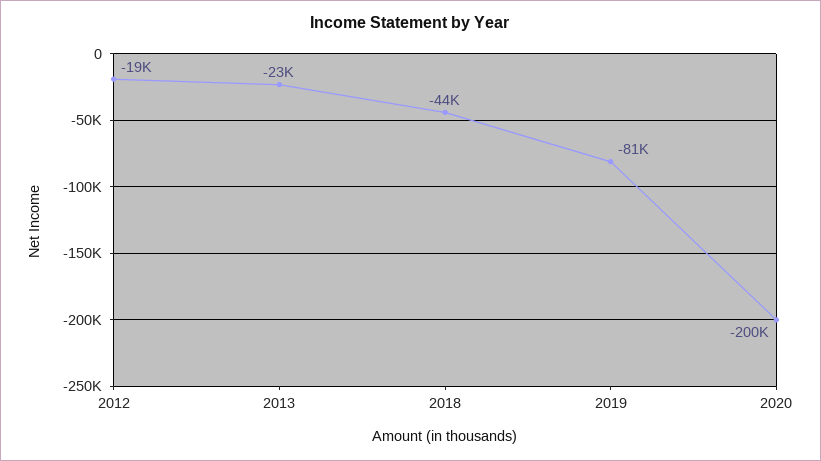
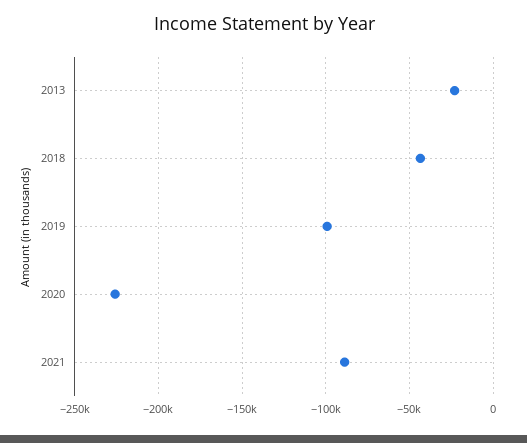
2012: -19000 -> none
2019: -81000 -> -100000
2020: -200000 -> -225000
2021: none -> -90000

